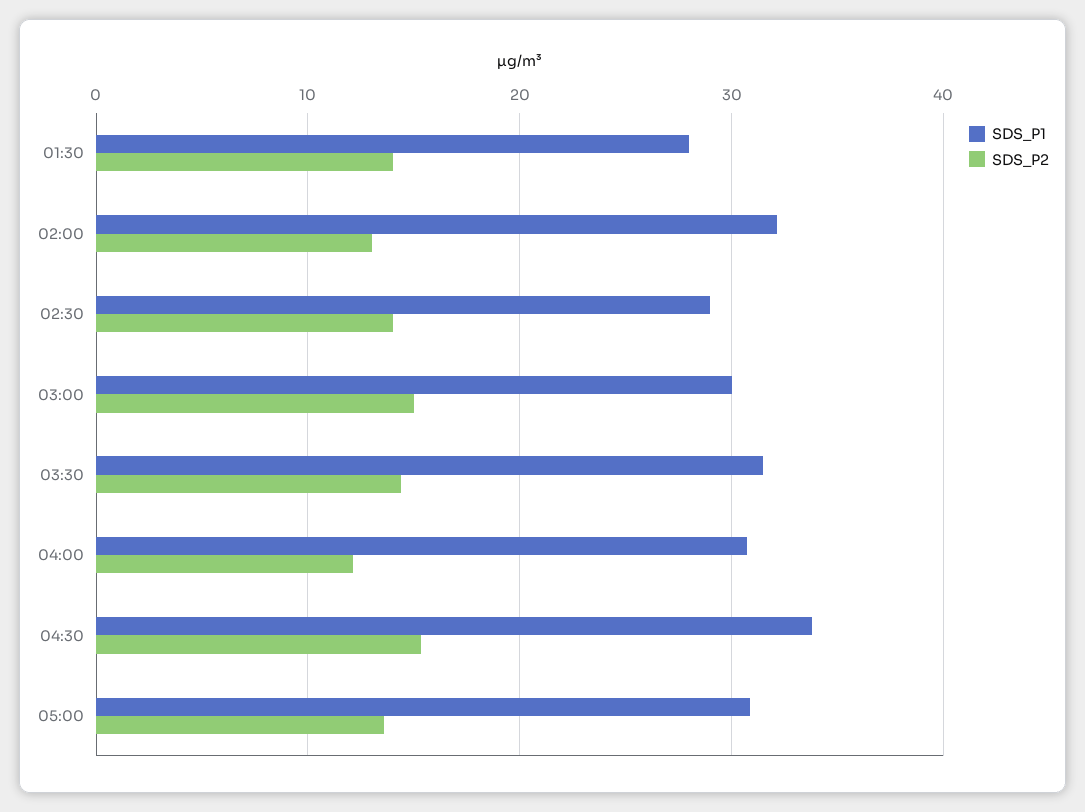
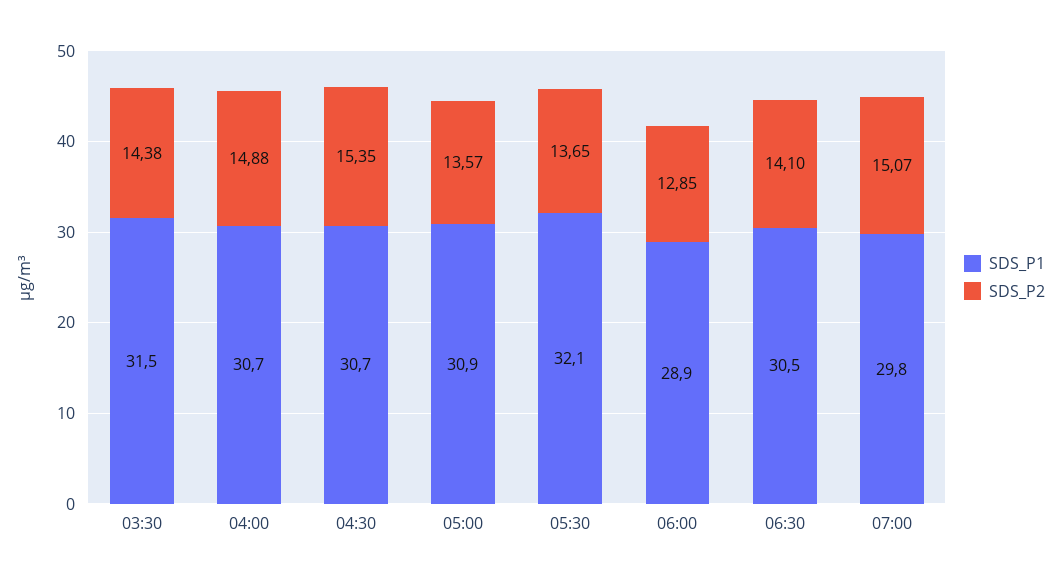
SDS_P1, 01:30: 28 -> none
SDS_P2, 01:30: 14 -> none
SDS_P1, 02:00: 32 -> none
SDS_P2, 02:00: 13 -> none
SDS_P1, 02:30: 29 -> none
SDS_P2, 02:30: 14 -> none
SDS_P1, 03:00: 30 -> none
SDS_P2, 03:00: 15 -> none
SDS_P2, 04:00: 12 -> 14.88
SDS_P1, 04:30: 34 -> 30.7
SDS_P1, 05:30: none -> 32.1
SDS_P2, 05:30: none -> 13.65
SDS_P1, 06:00: none -> 28.9
SDS_P2, 06:00: none -> 12.85
SDS_P1, 06:30: none -> 30.5
SDS_P2, 06:30: none -> 14.1
SDS_P1, 07:00: none -> 29.8
SDS_P2, 07:00: none -> 15.07

